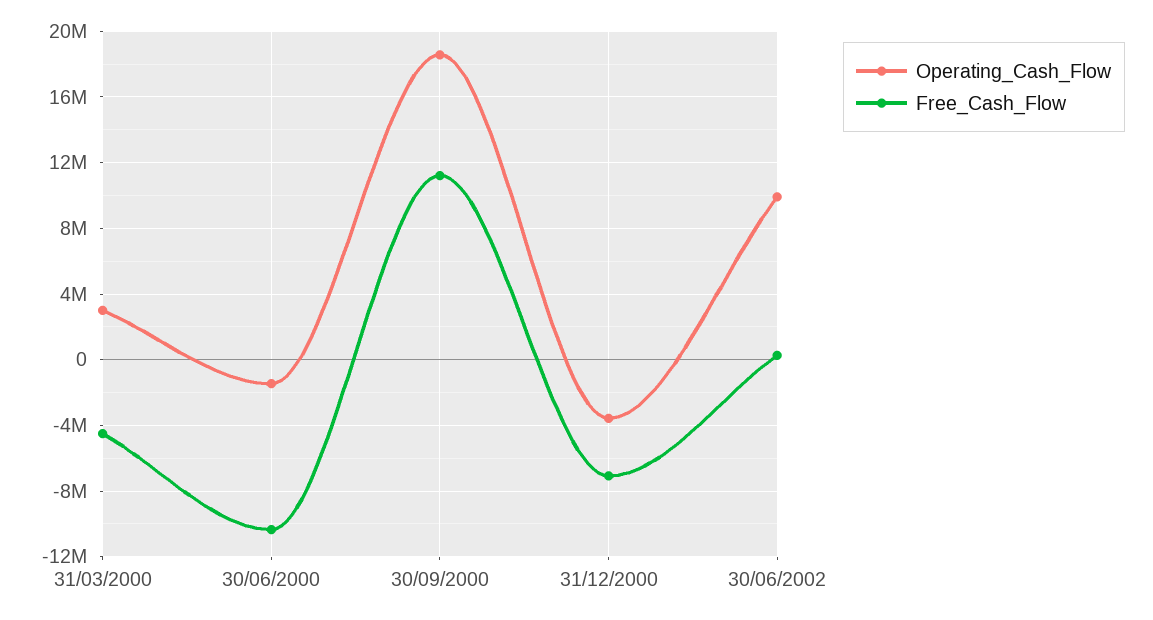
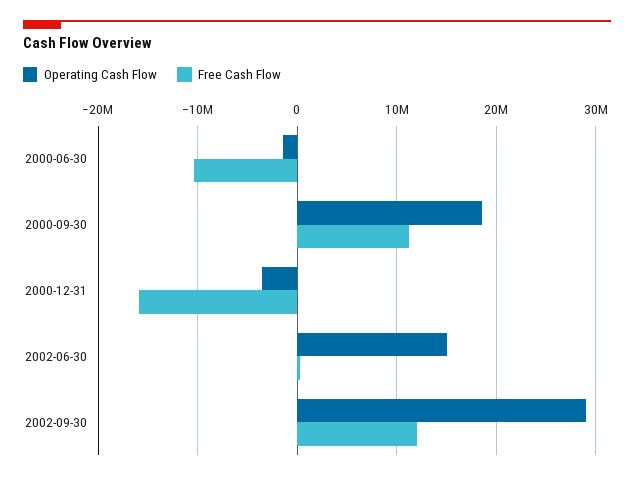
Operating_Cash_Flow, 31/03/2000: 3000000 -> none
Free_Cash_Flow, 31/03/2000: -4500000 -> none
Free_Cash_Flow, 31/12/2000: -7000000 -> -16000000
Operating_Cash_Flow, 30/06/2002: 10000000 -> 15000000
Operating_Cash_Flow, 2002-09-30: none -> 29000000
Free_Cash_Flow, 2002-09-30: none -> 12000000

